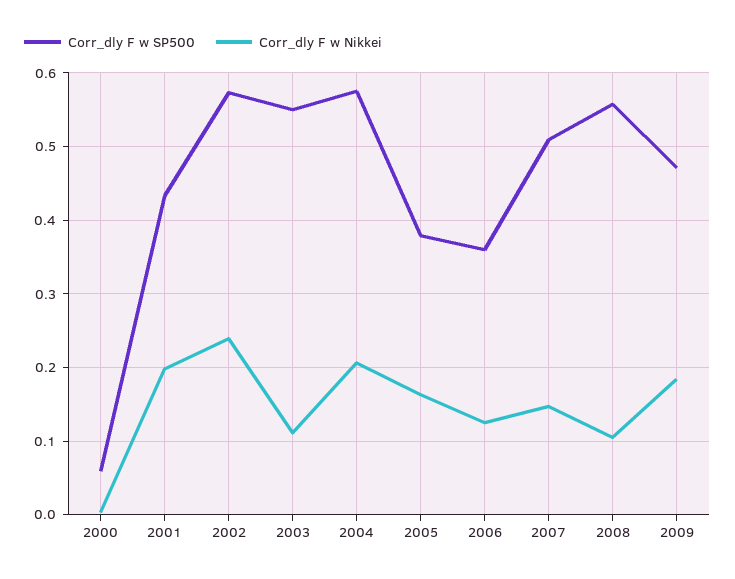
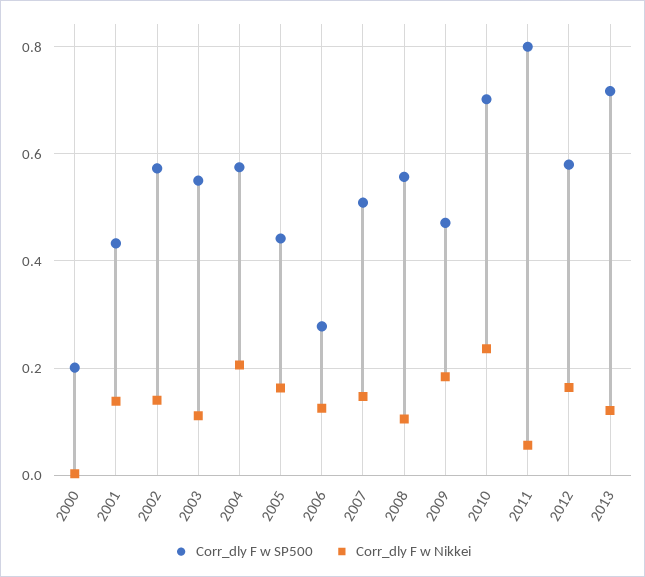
Corr_dly F w SP500, 2000: 0.06 -> 0.2
Corr_dly F w Nikkei, 2001: 0.2 -> 0.14
Corr_dly F w Nikkei, 2002: 0.24 -> 0.14
Corr_dly F w SP500, 2005: 0.38 -> 0.44
Corr_dly F w SP500, 2006: 0.36 -> 0.28
Corr_dly F w SP500, 2010: none -> 0.7
Corr_dly F w Nikkei, 2010: none -> 0.24
Corr_dly F w SP500, 2011: none -> 0.8
Corr_dly F w Nikkei, 2011: none -> 0.06
Corr_dly F w SP500, 2012: none -> 0.58
Corr_dly F w Nikkei, 2012: none -> 0.16
Corr_dly F w SP500, 2013: none -> 0.72
Corr_dly F w Nikkei, 2013: none -> 0.12

